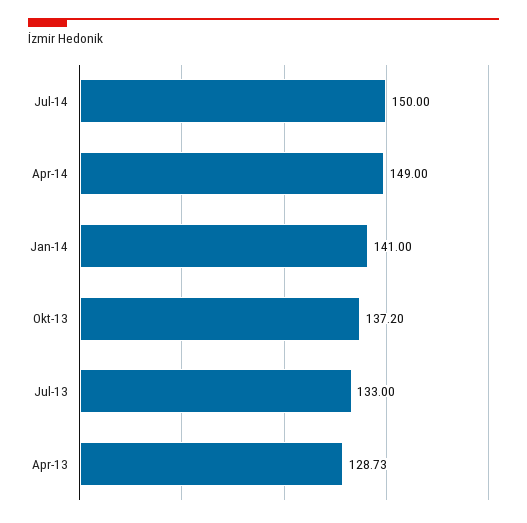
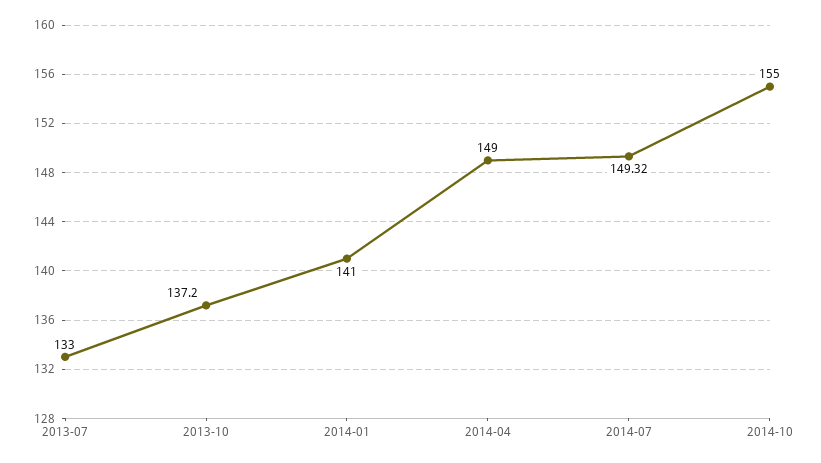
Jul-14: 150 -> 149.32
Apr-13: 128.73 -> none
2014-10: none -> 155

